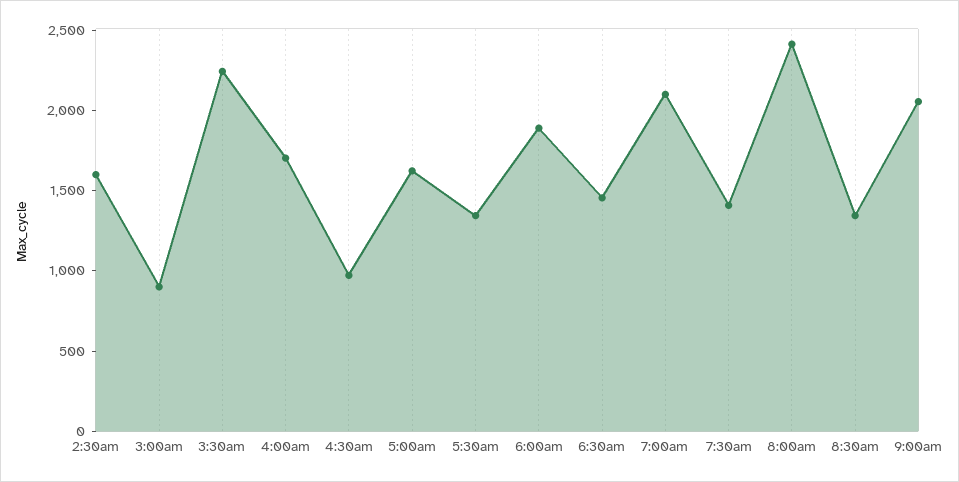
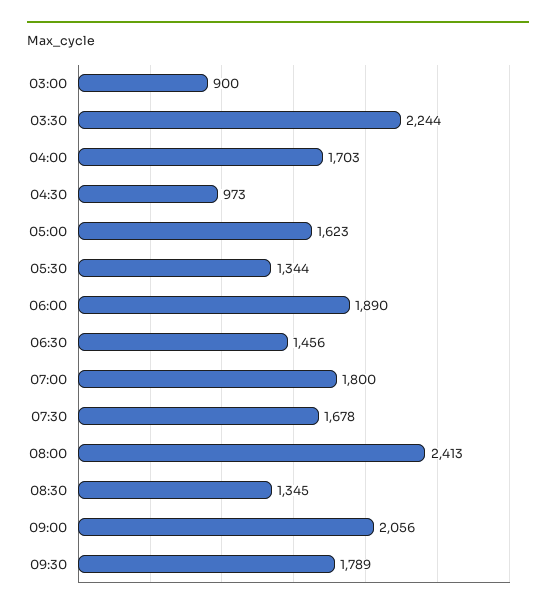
2:30am: 1600 -> none
7:00am: 2100 -> 1800
7:30am: 1400 -> 1678
09:30: none -> 1789

